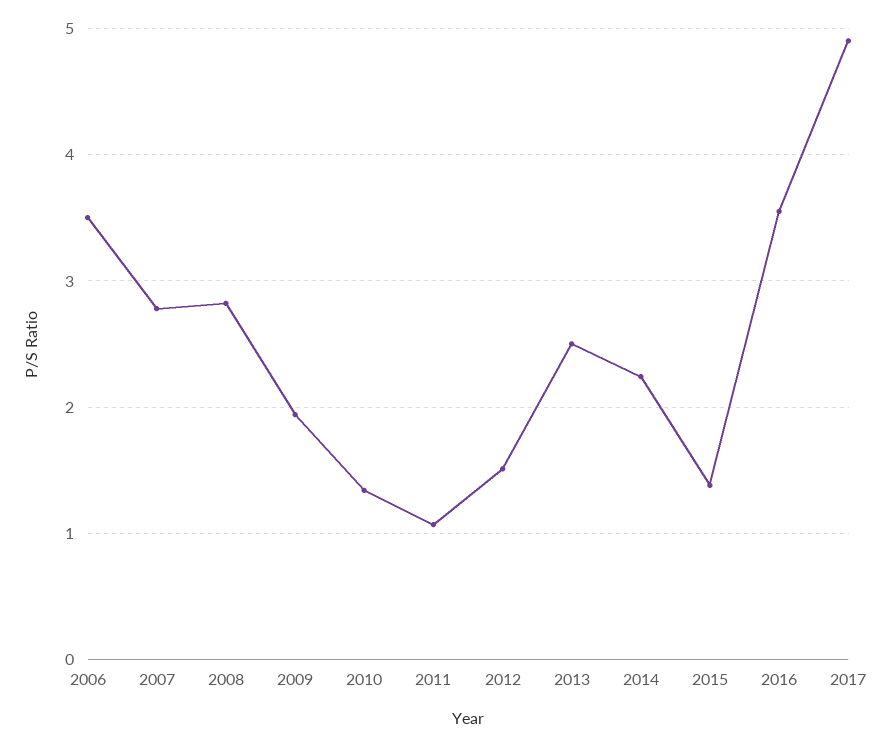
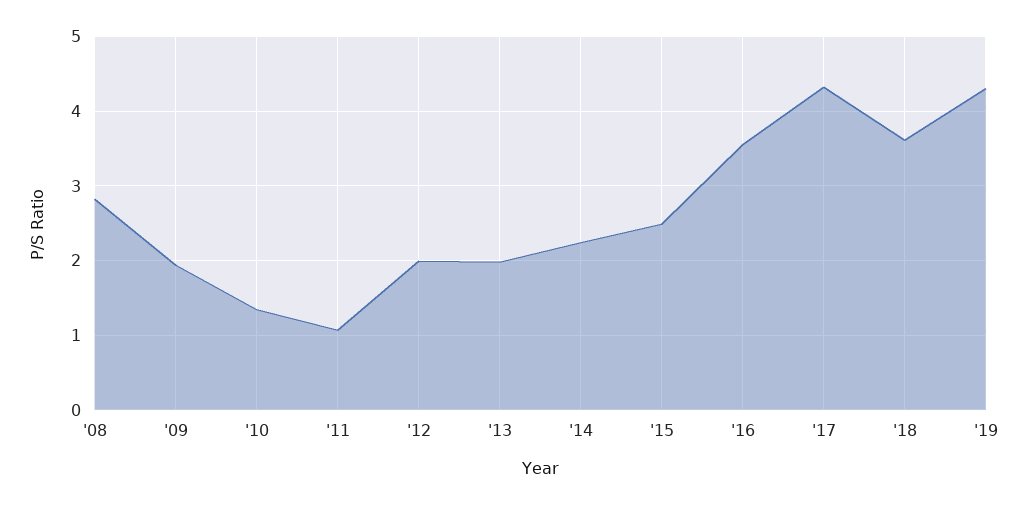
2006: 3.5 -> none
2007: 2.8 -> none
2012: 1.5 -> 2
2013: 2.5 -> 2
2015: 1.4 -> 2.5
2017: 4.9 -> 4.3
'18: none -> 3.6
'19: none -> 4.3

